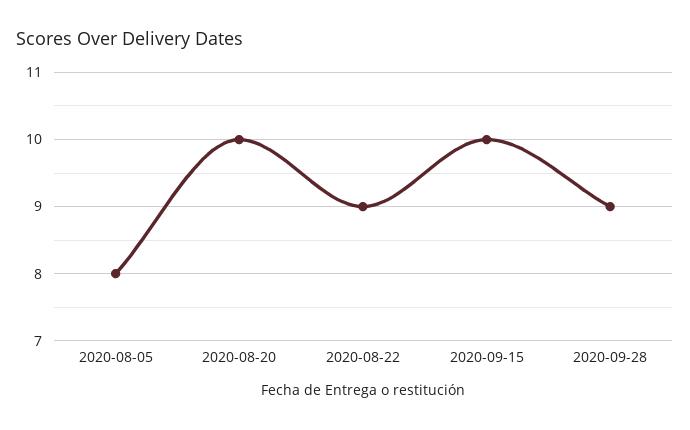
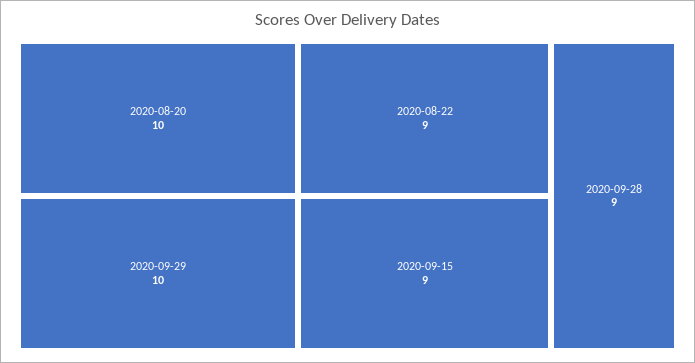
2020-08-05: 8 -> none
2020-09-15: 10 -> 9
2020-09-29: none -> 10

